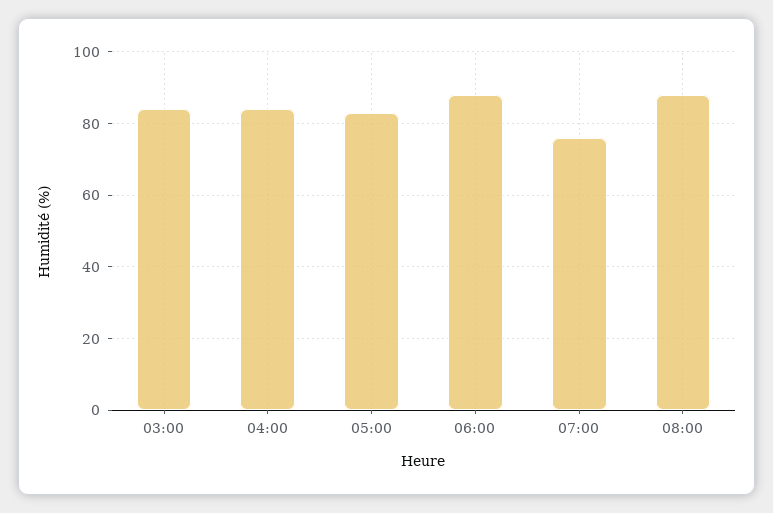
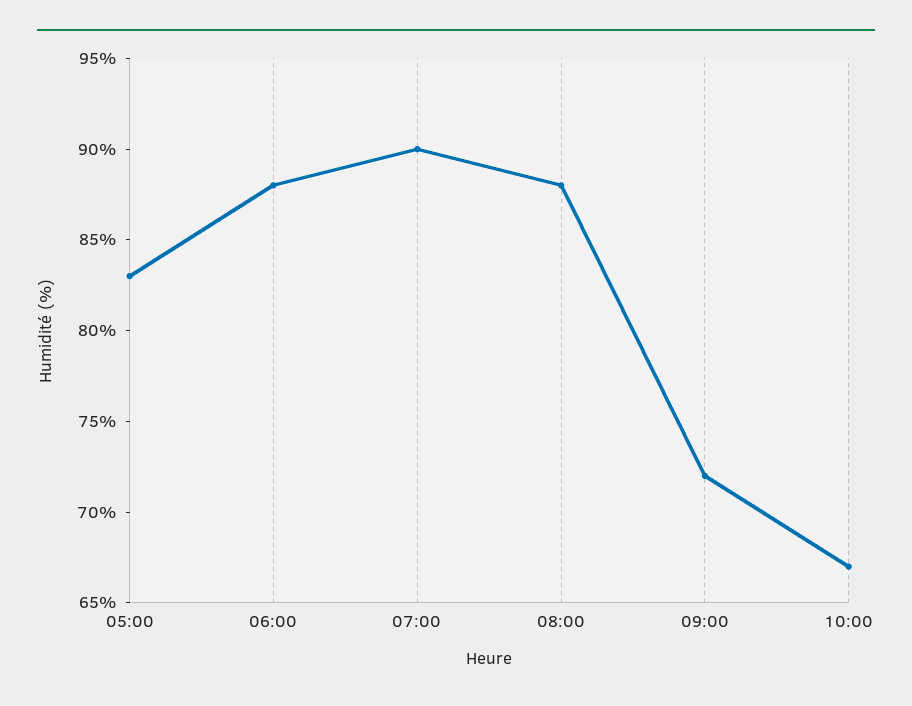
03:00: 85 -> none
04:00: 85 -> none
07:00: 75 -> 90
09:00: none -> 72
10:00: none -> 67

